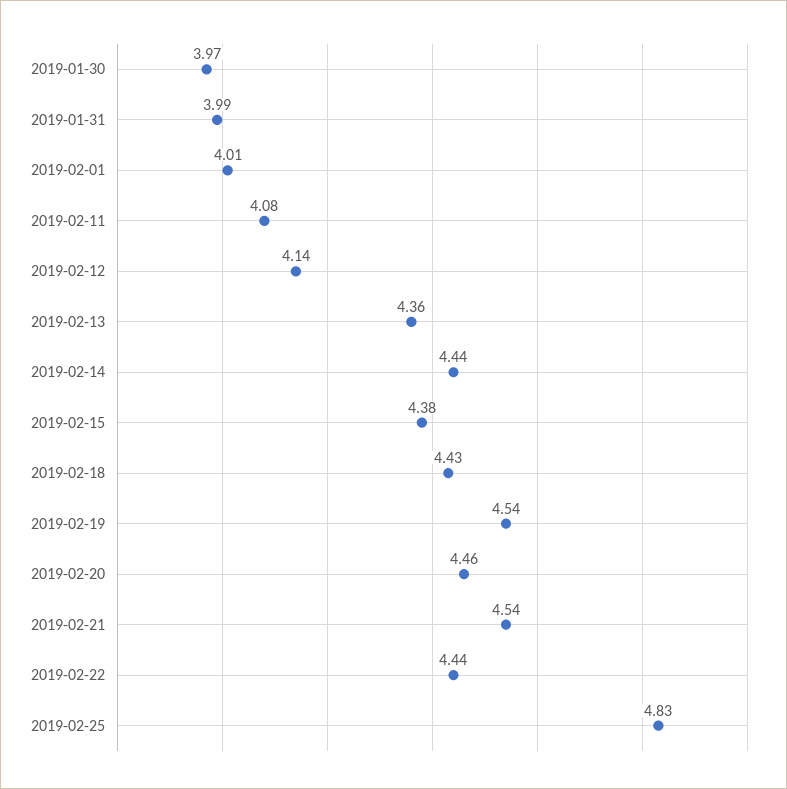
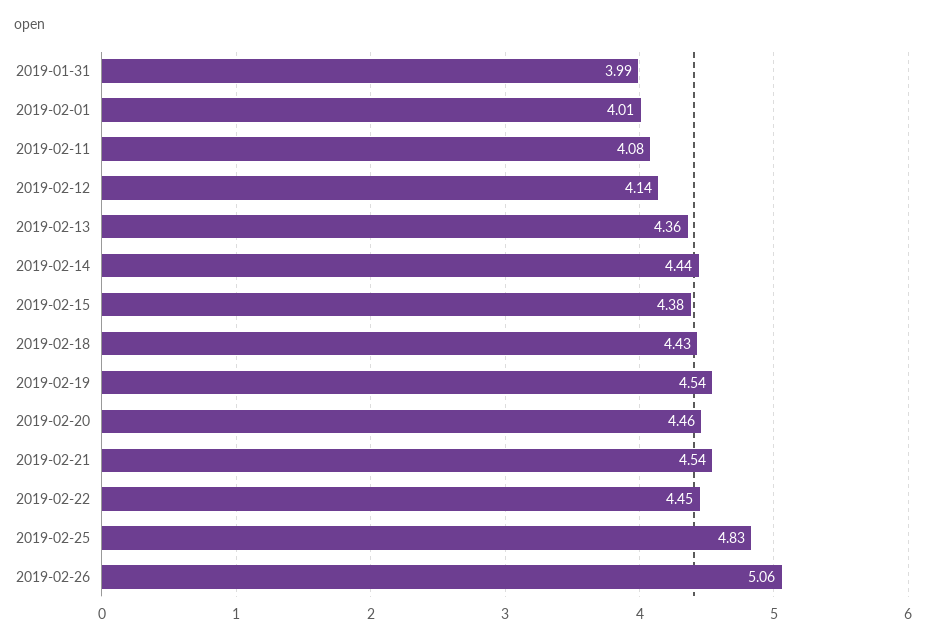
2019-01-30: 3.97 -> none
2019-02-22: 4.44 -> 4.45
2019-02-26: none -> 5.06

